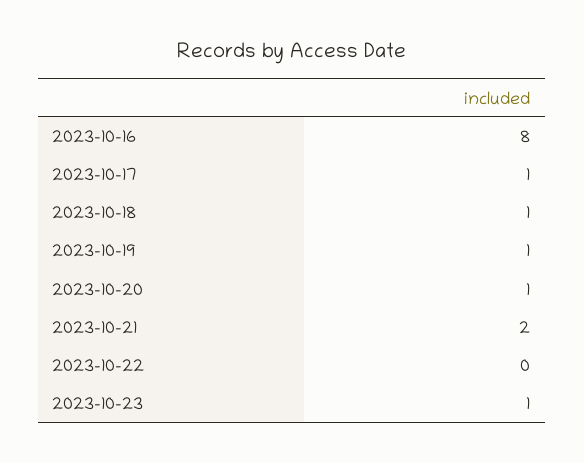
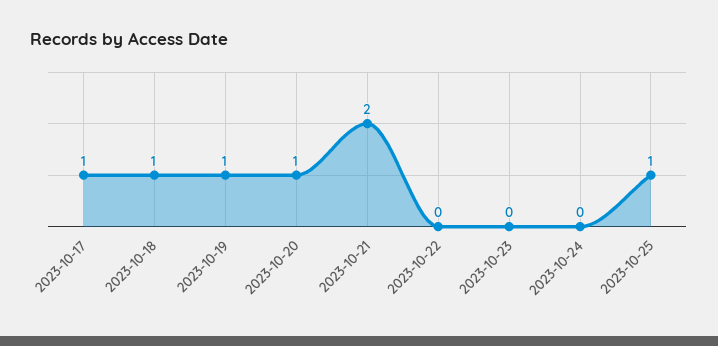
2023-10-16: 8 -> none
2023-10-23: 1 -> 0
2023-10-24: none -> 0
2023-10-25: none -> 1

